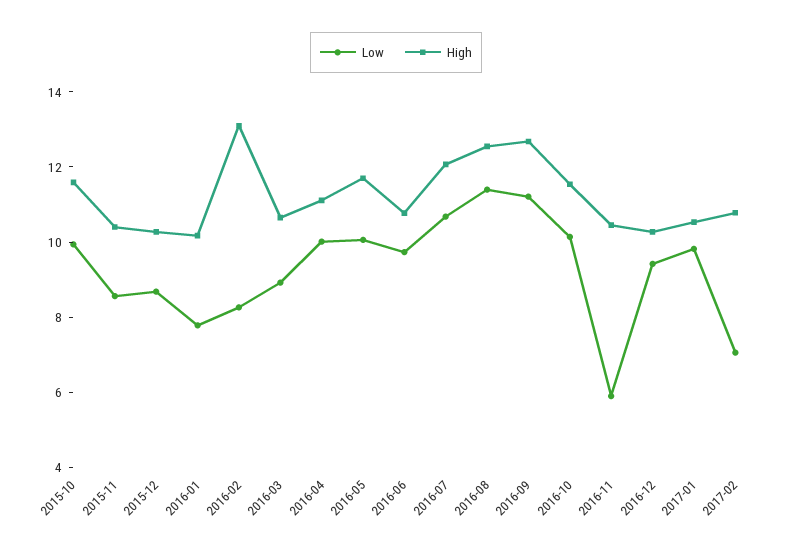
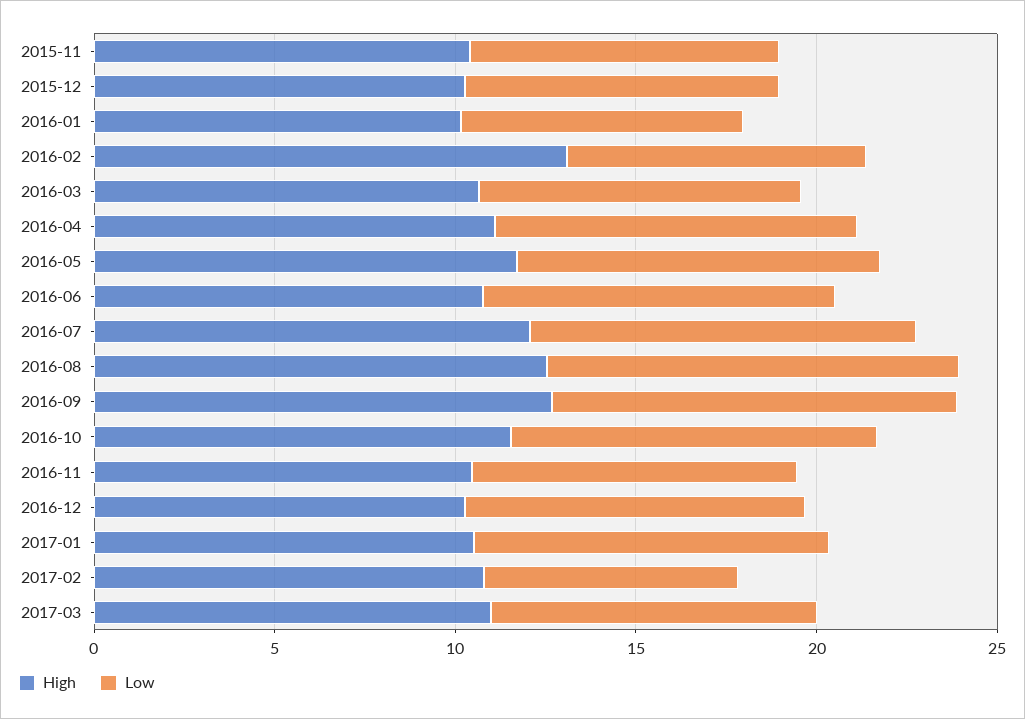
Low, 2015-10: 10 -> none
High, 2015-10: 11.5 -> none
Low, 2016-11: 6 -> 9
High, 2017-03: none -> 11
Low, 2017-03: none -> 9

